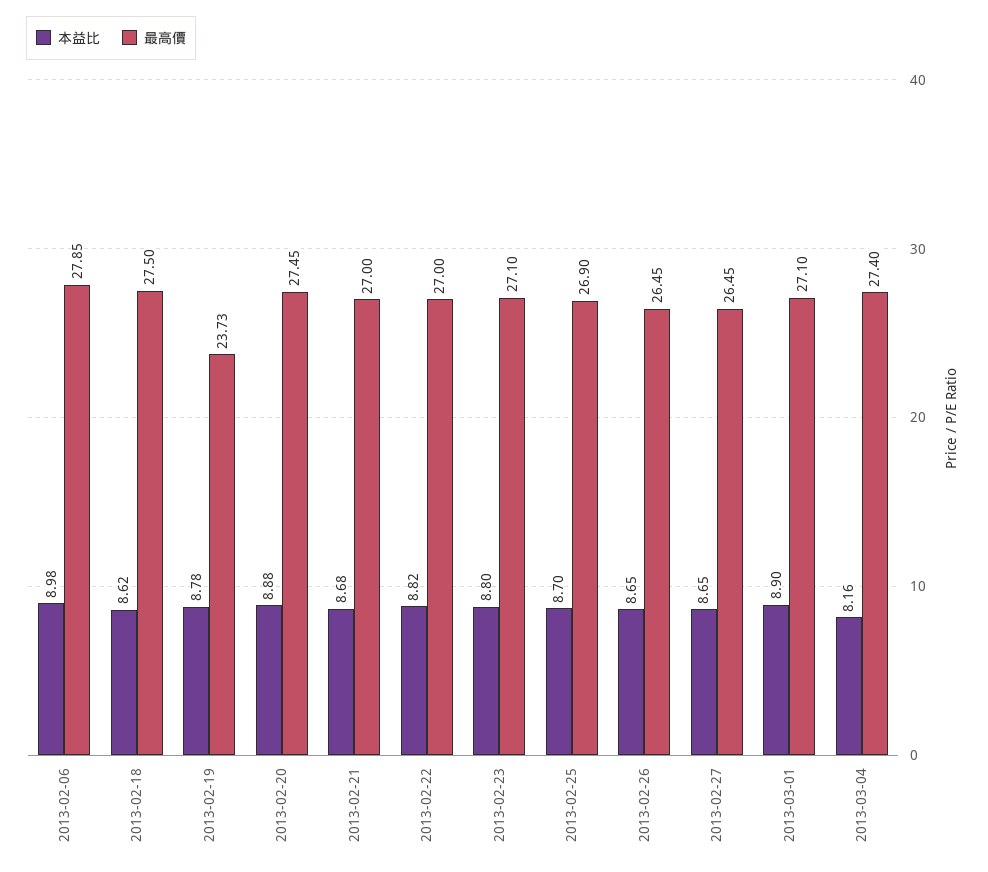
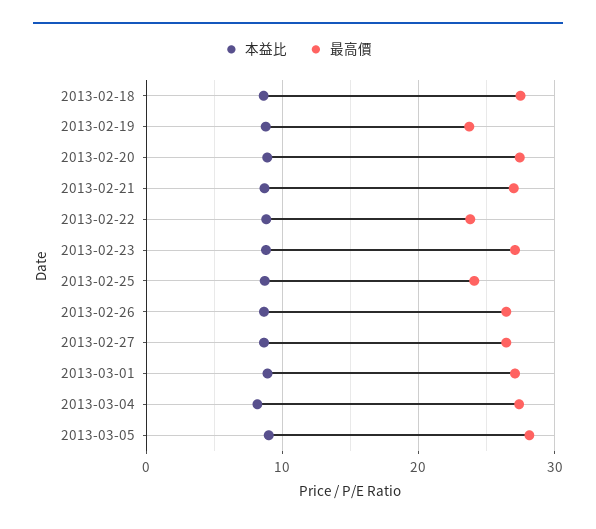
本益比, 2013-02-06: 8.98 -> none
最高價, 2013-02-06: 27.85 -> none
最高價, 2013-02-22: 27 -> 24
最高價, 2013-02-25: 26.9 -> 24
本益比, 2013-03-05: none -> 9
最高價, 2013-03-05: none -> 28

